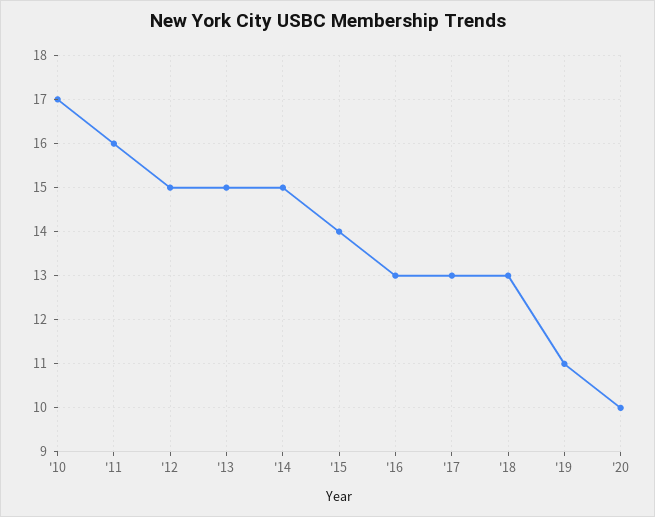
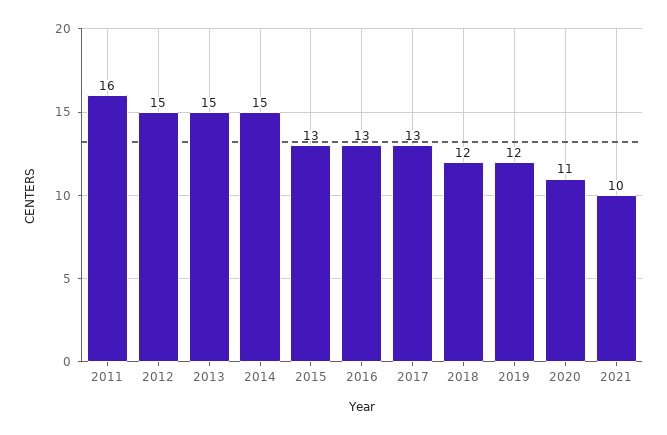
'10: 17 -> none
'15: 14 -> 13
'18: 13 -> 12
'19: 11 -> 12
'20: 10 -> 11
2021: none -> 10

